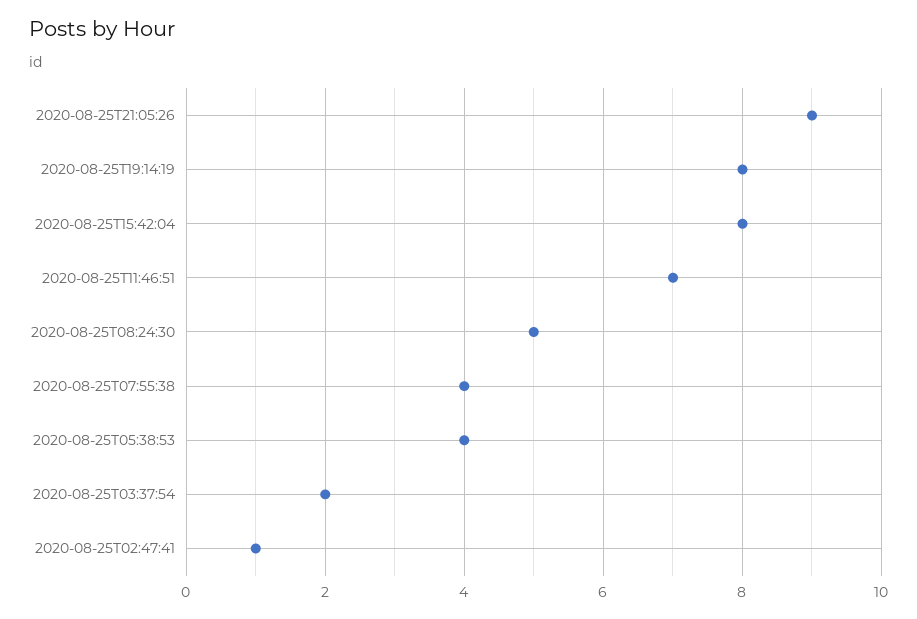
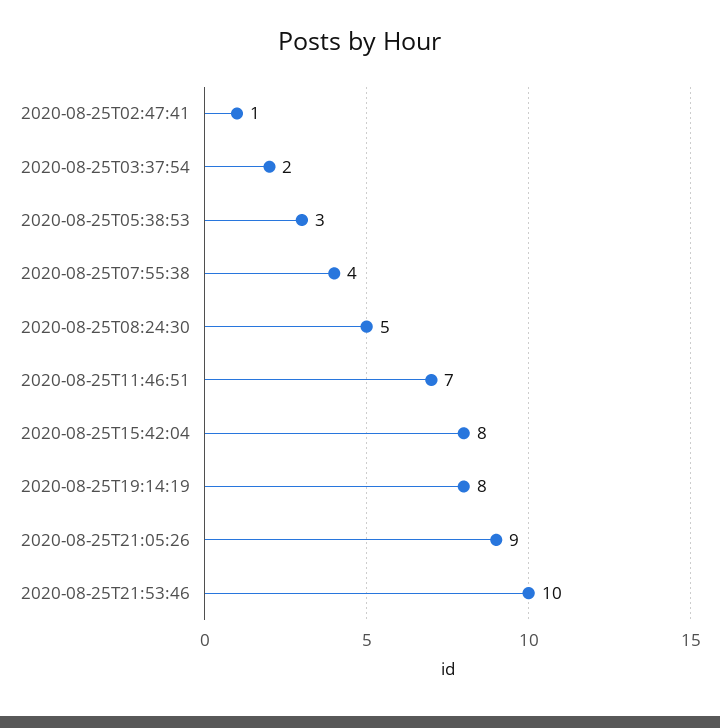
2020-08-25T05:38:53: 4 -> 3
2020-08-25T21:53:46: none -> 10

